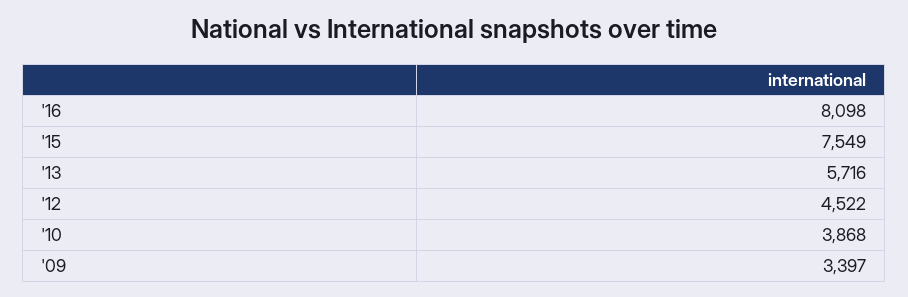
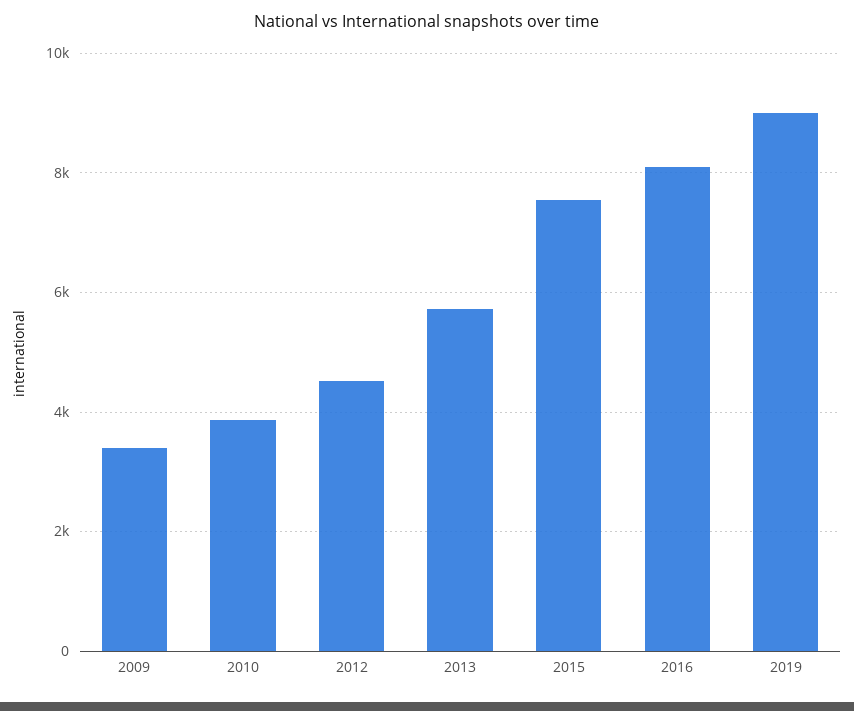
2019: none -> 9000

